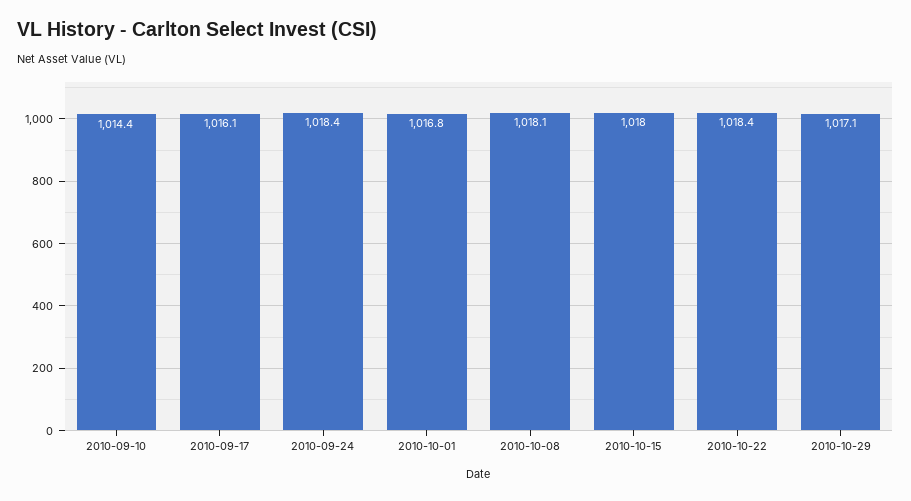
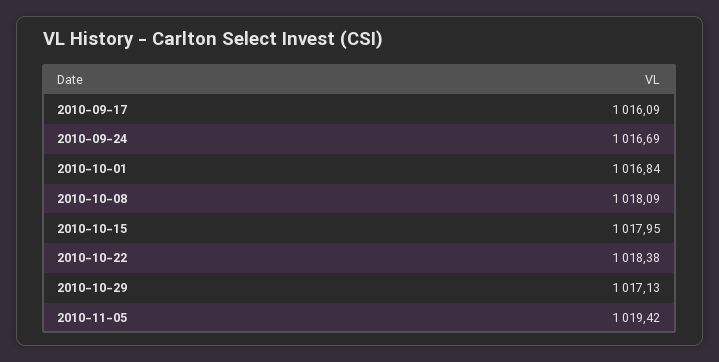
2010-09-10: 1014.4 -> none
2010-09-24: 1018.4 -> 1016.69
2010-11-05: none -> 1019.42

